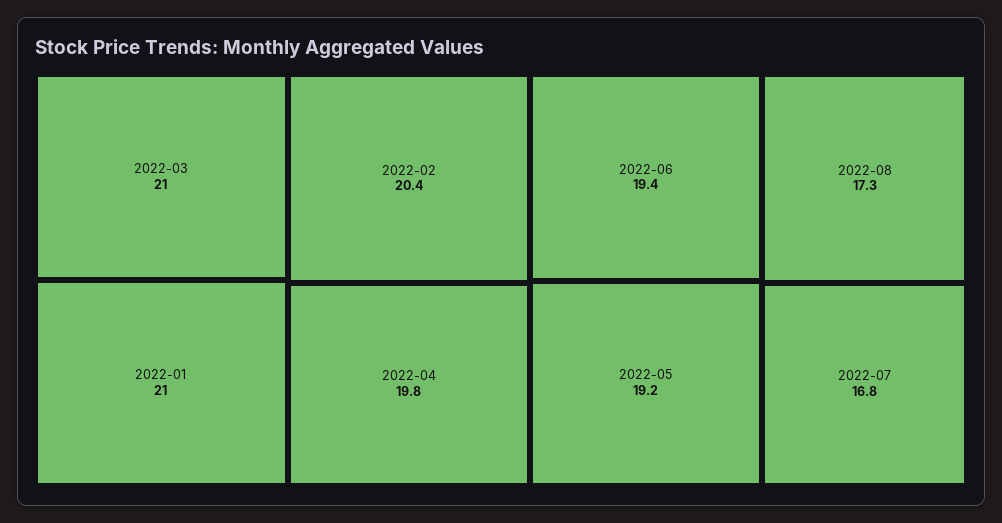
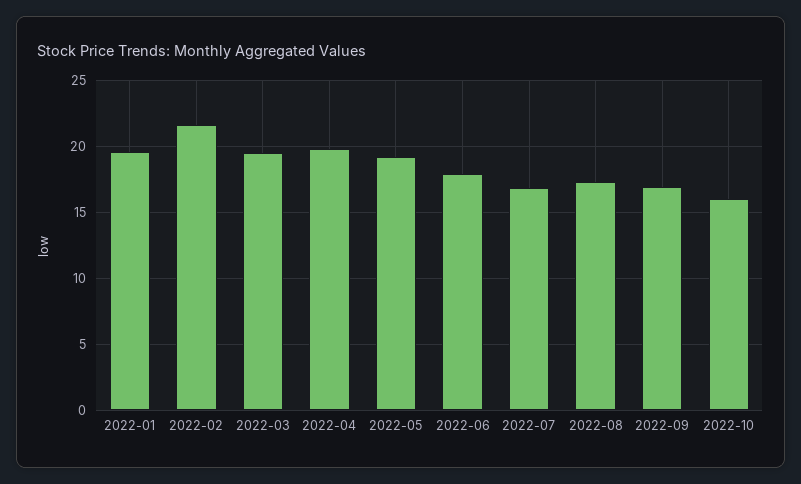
2022-03: 21 -> 19.5
2022-01: 21 -> 19.5
2022-02: 20.4 -> 21.5
2022-06: 19.4 -> 18
2022-09: none -> 17
2022-10: none -> 16

